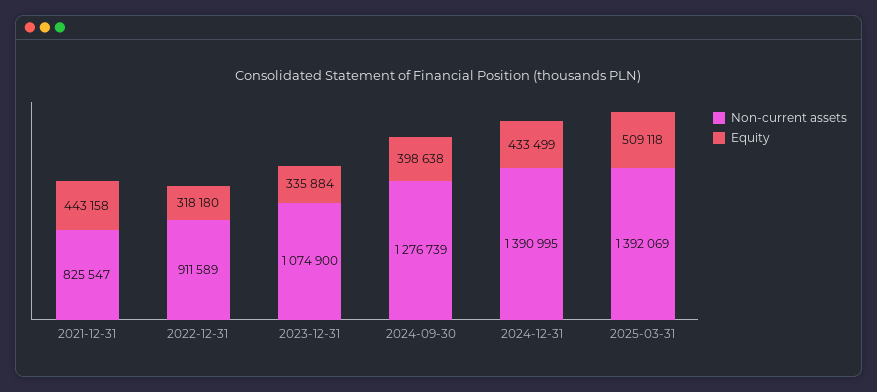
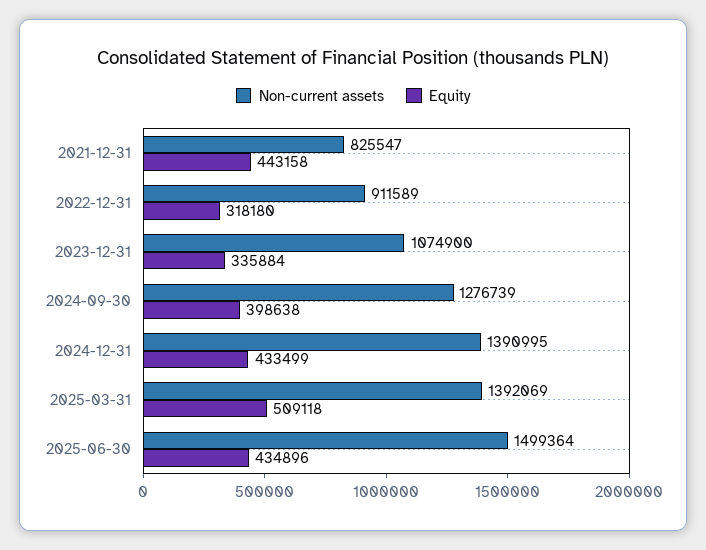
Non-current assets, 2025-06-30: none -> 1499364
Equity, 2025-06-30: none -> 434896

